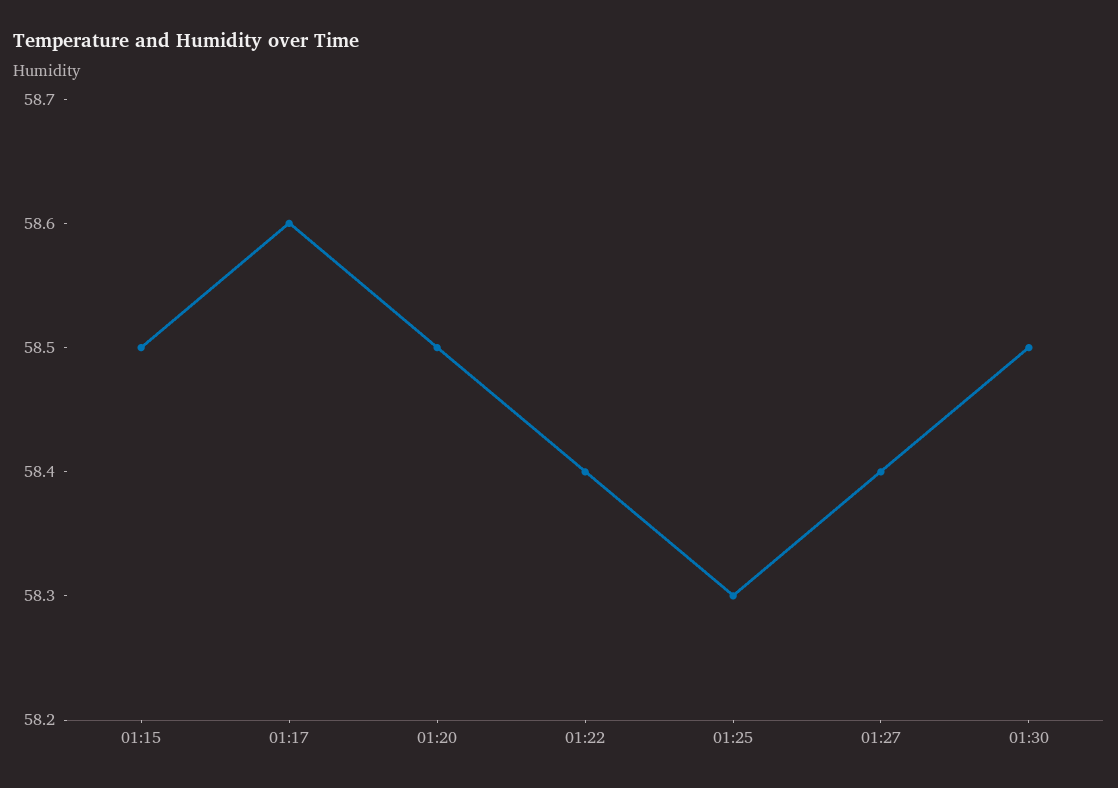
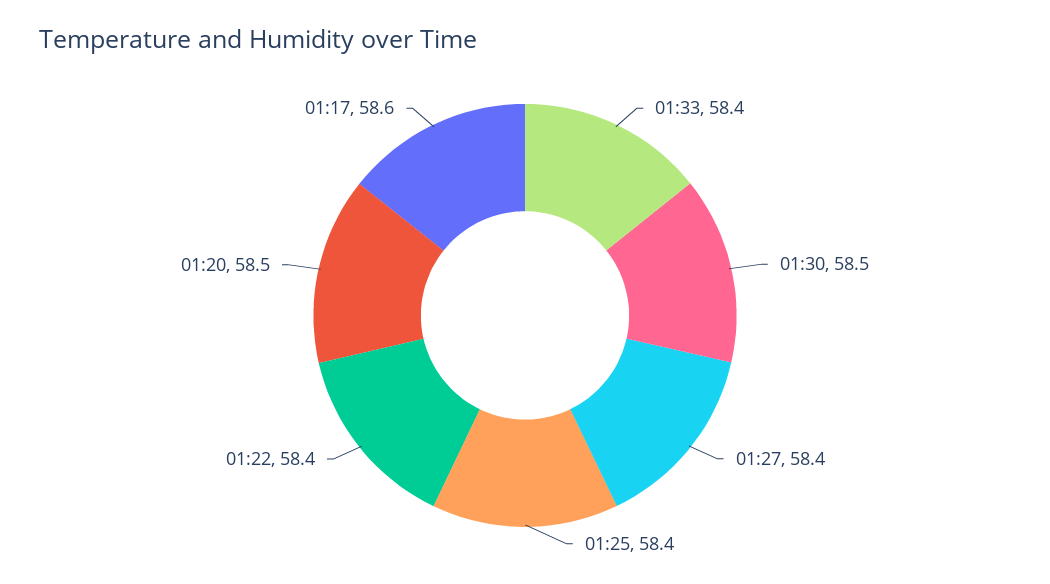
01:15: 58.5 -> none
01:25: 58.3 -> 58.4
01:33: none -> 58.4

